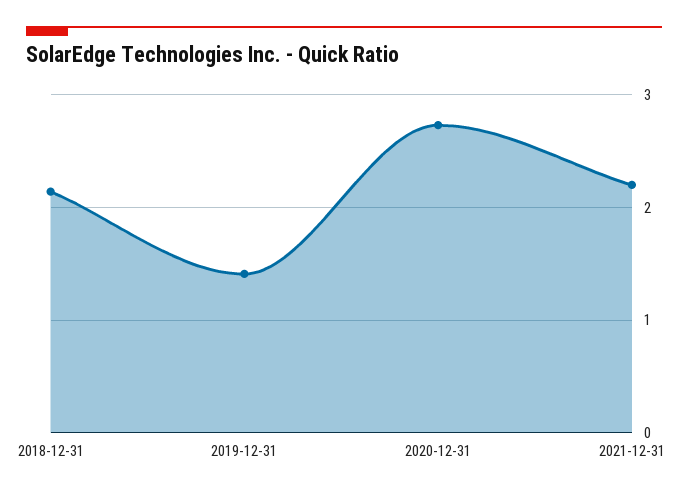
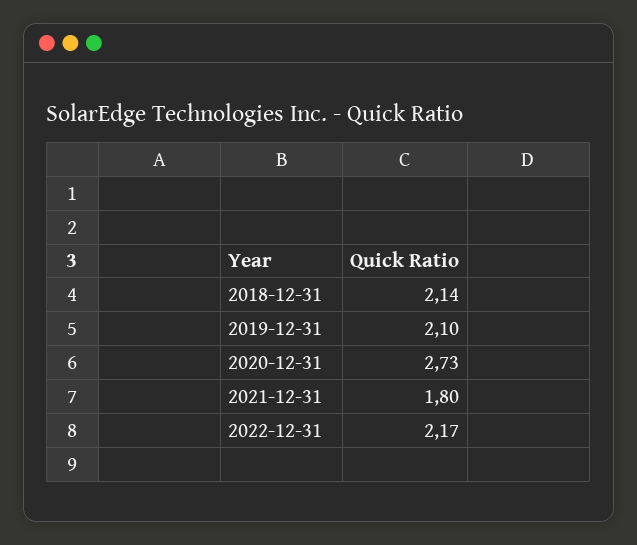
2019-12-31: 1.4 -> 2.1
2021-12-31: 2.2 -> 1.8
2022-12-31: none -> 2.17

